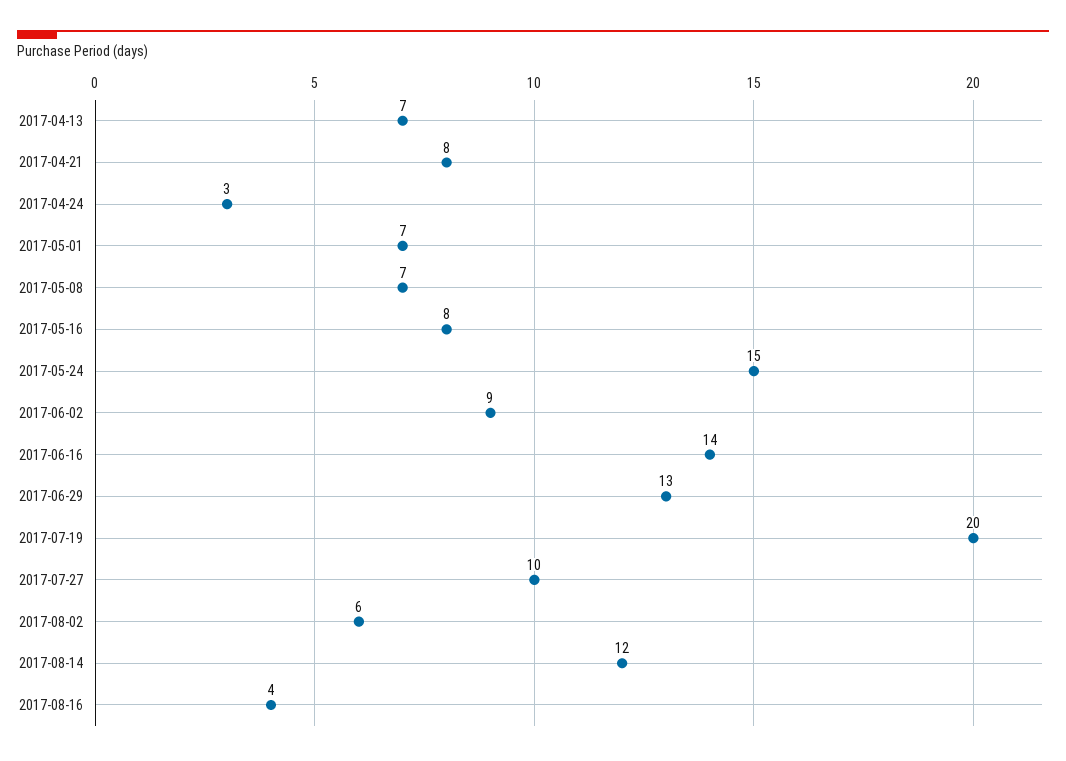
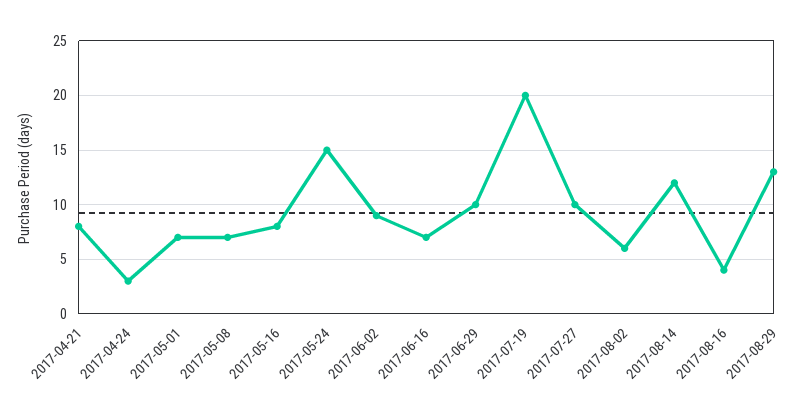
2017-04-13: 7 -> none
2017-06-16: 14 -> 7
2017-06-29: 13 -> 10
2017-08-29: none -> 13

